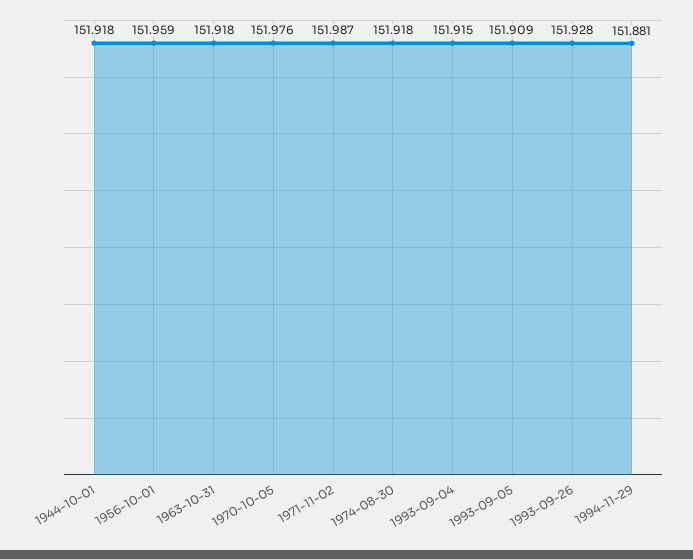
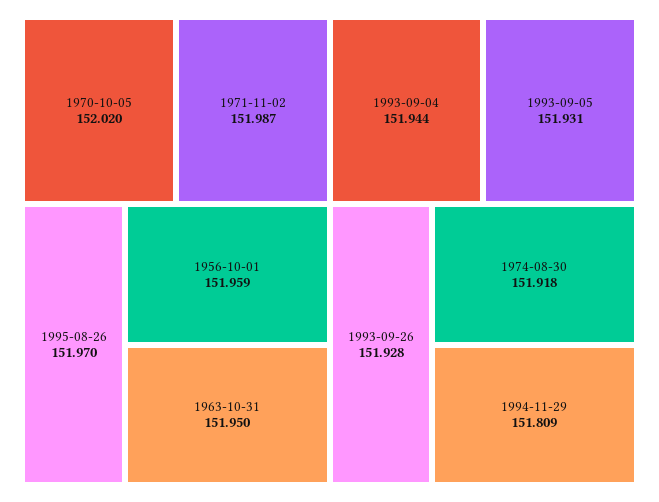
1944-10-01: 151.918 -> none
1963-10-31: 151.918 -> 151.95
1970-10-05: 151.976 -> 152.02
1993-09-04: 151.915 -> 151.944
1993-09-05: 151.909 -> 151.931
1994-11-29: 151.881 -> 151.809
1995-08-26: none -> 151.97

